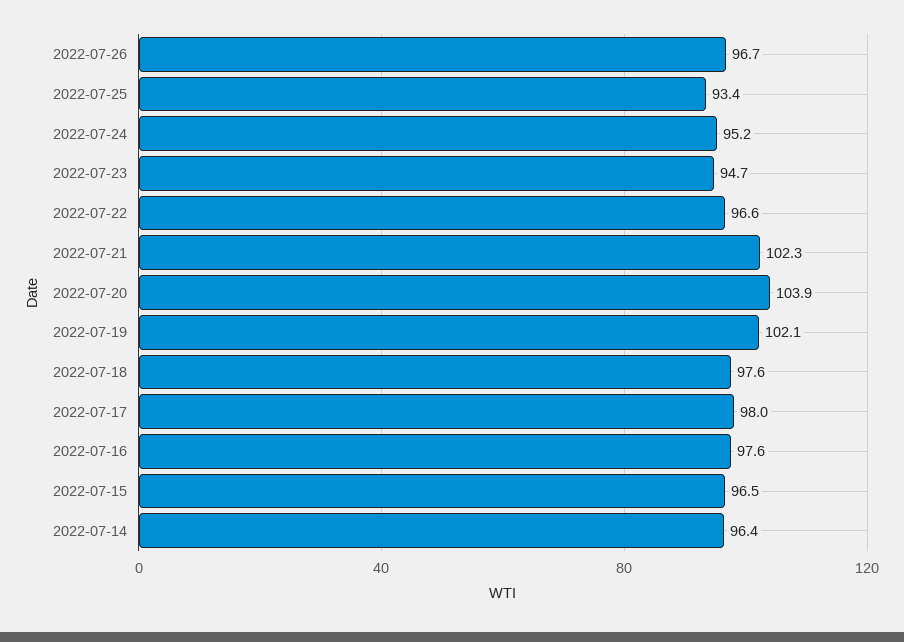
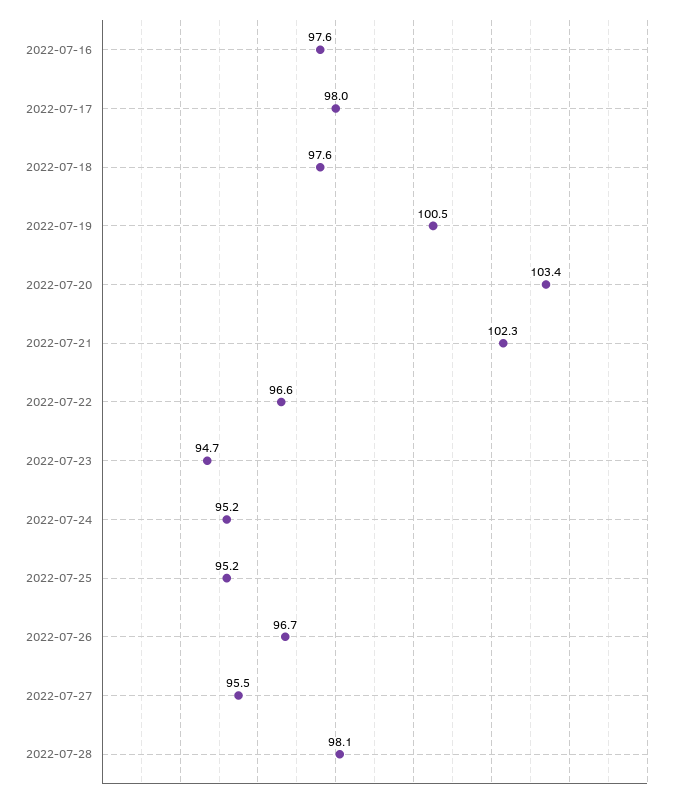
2022-07-25: 93.4 -> 95.2
2022-07-20: 103.9 -> 103.4
2022-07-19: 102.1 -> 100.5
2022-07-15: 96.5 -> none
2022-07-14: 96.4 -> none
2022-07-27: none -> 95.5
2022-07-28: none -> 98.1

